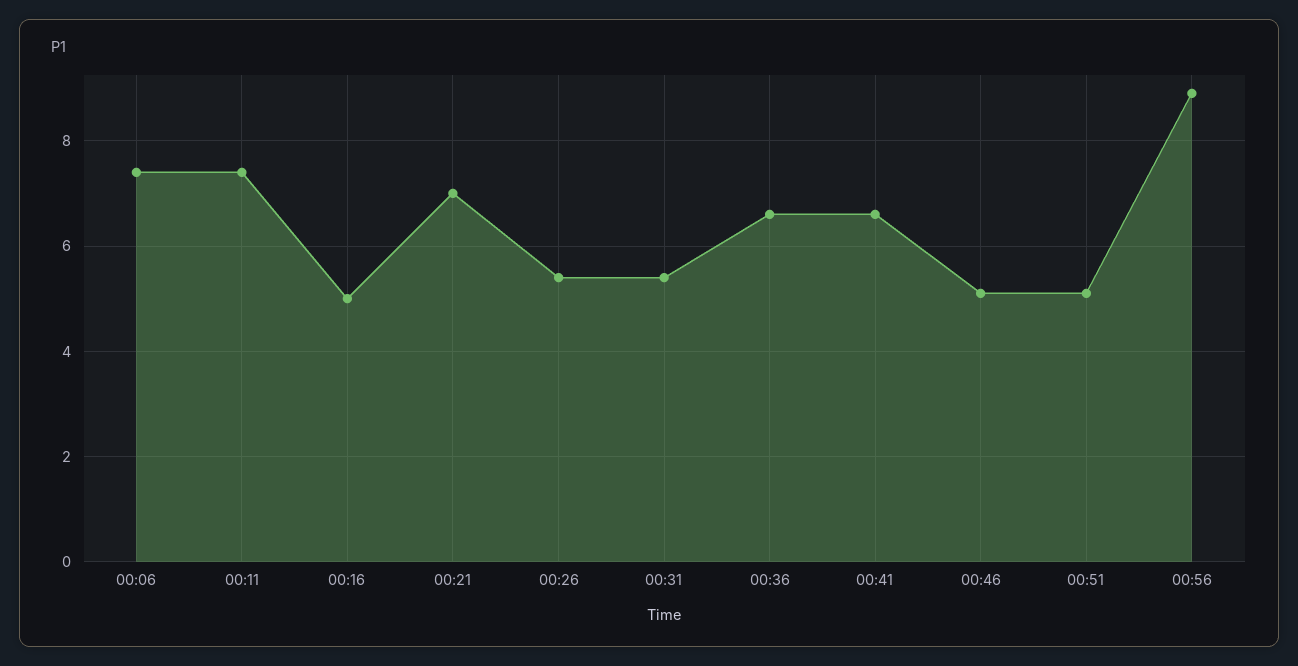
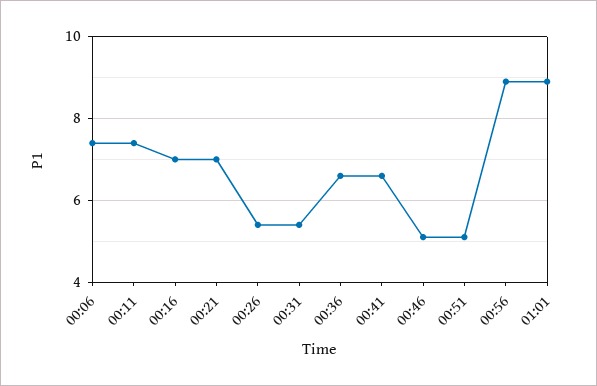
00:16: 5 -> 7
01:01: none -> 9

